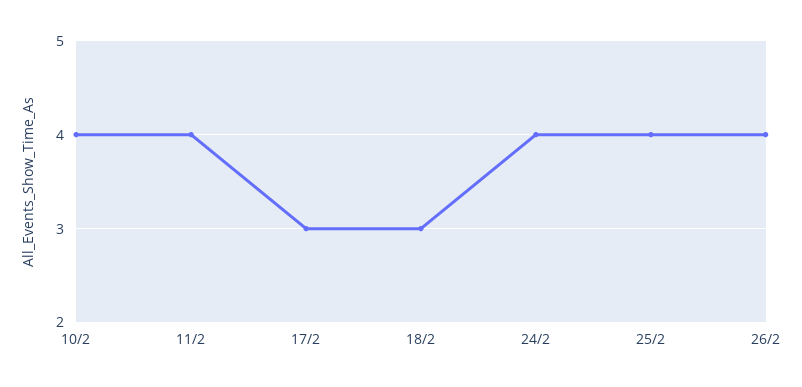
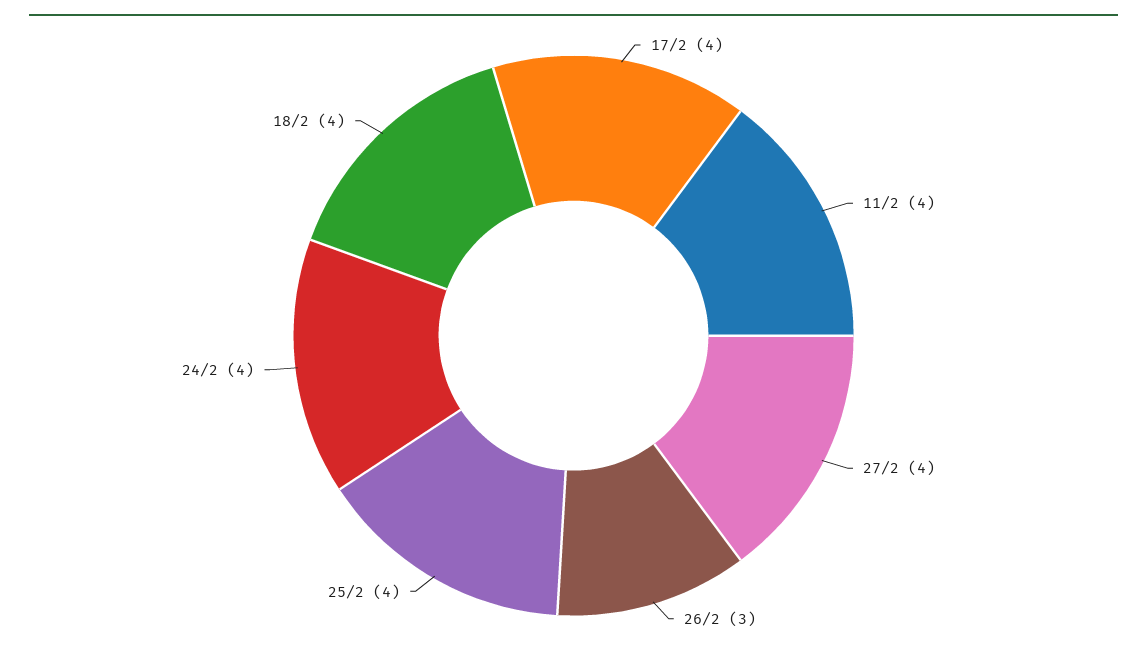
10/2: 4 -> none
17/2: 3 -> 4
18/2: 3 -> 4
26/2: 4 -> 3
27/2: none -> 4

